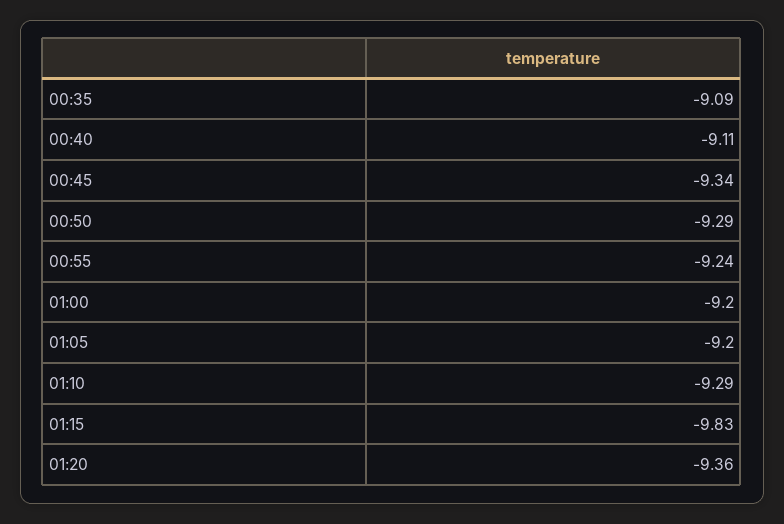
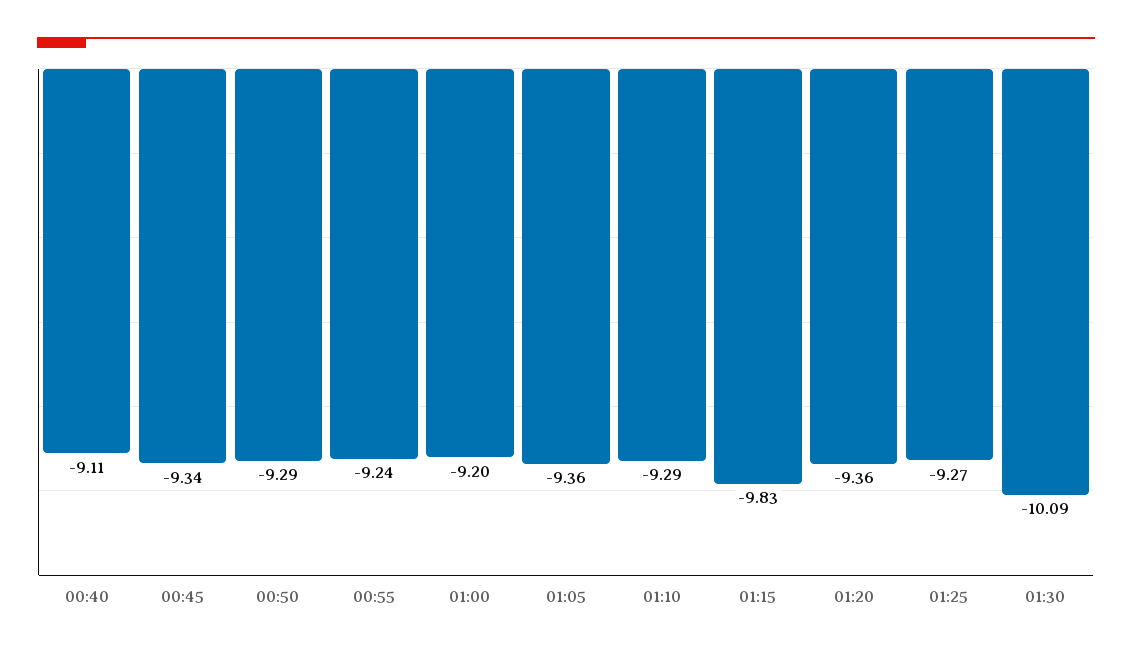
00:35: -9.09 -> none
01:05: -9.2 -> -9.36
01:25: none -> -9.27
01:30: none -> -10.09

